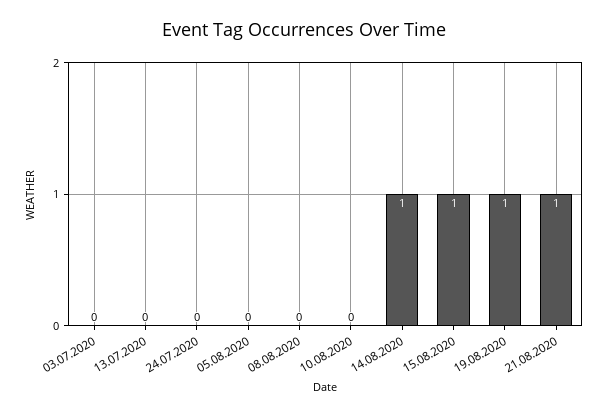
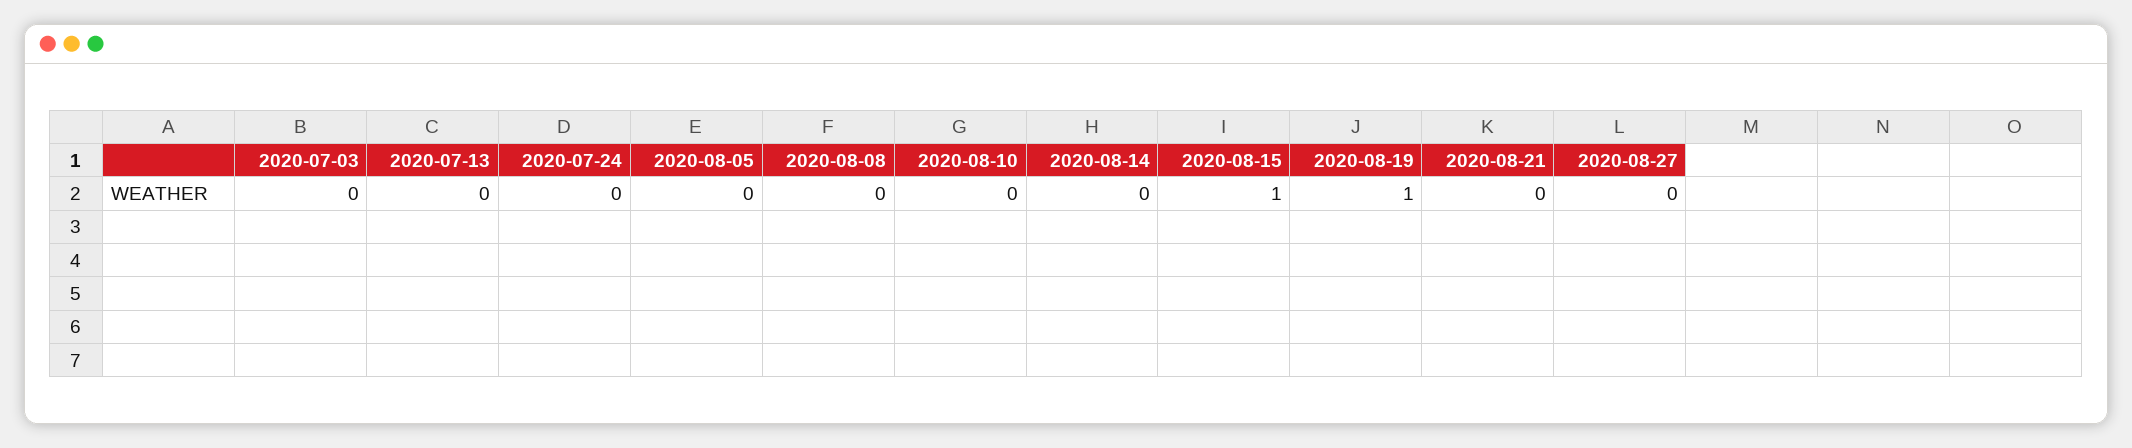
14.08.2020: 1 -> 0
21.08.2020: 1 -> 0
2020-08-27: none -> 0

